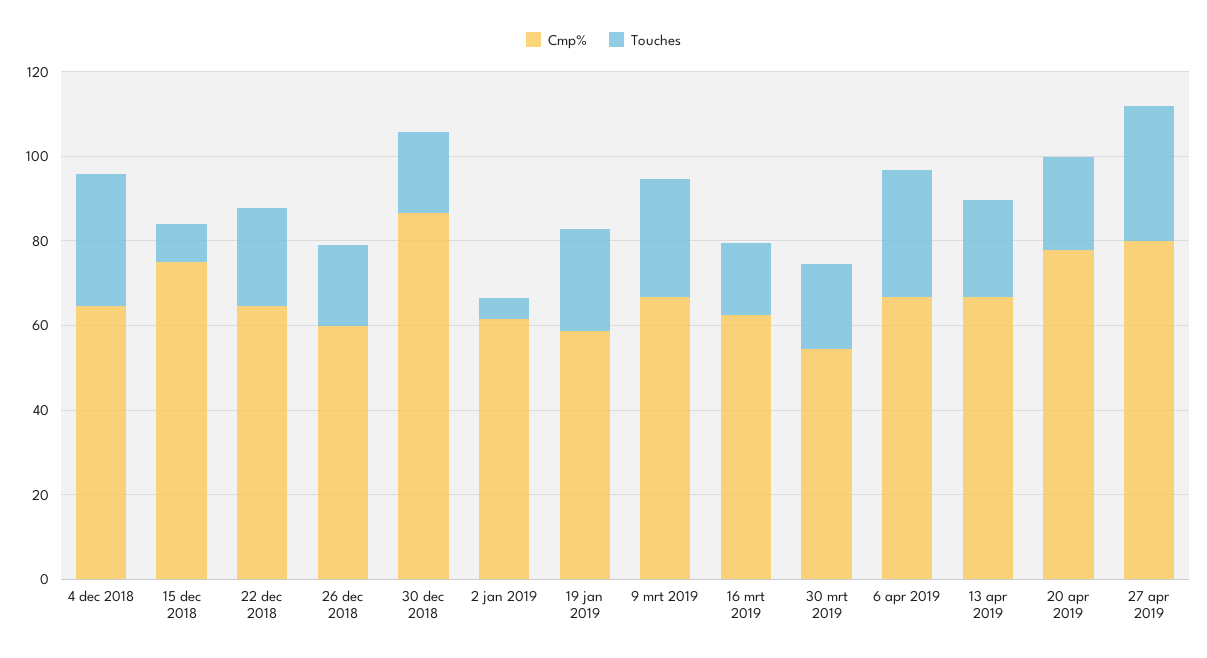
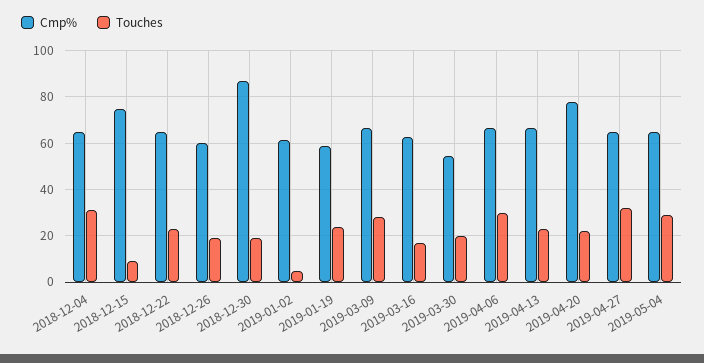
Cmp%, 27 apr 2019: 80 -> 65
Cmp%, 2019-05-04: none -> 65
Touches, 2019-05-04: none -> 30

